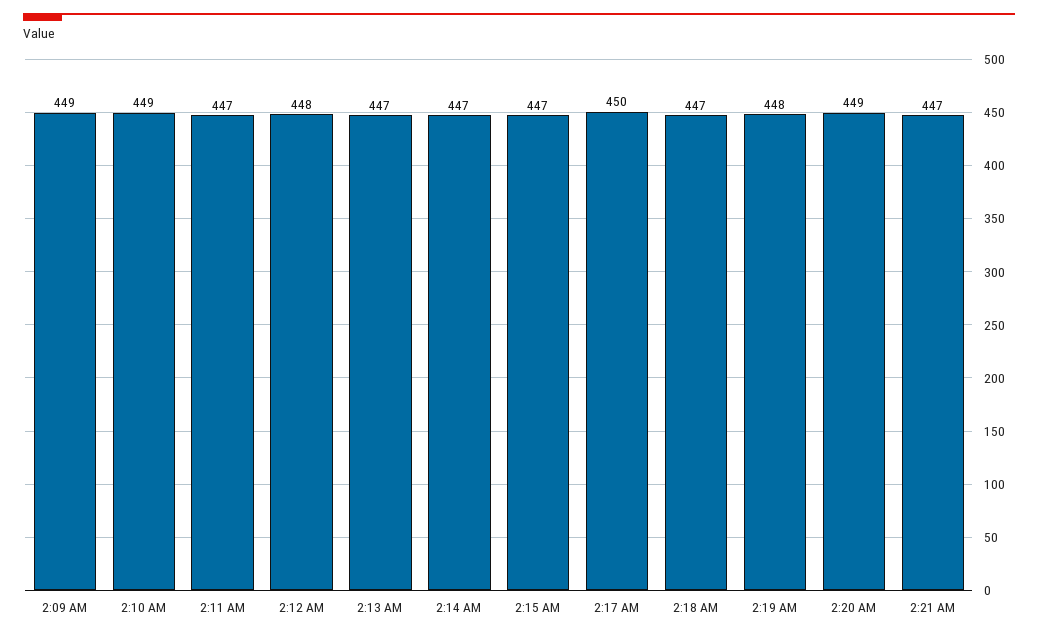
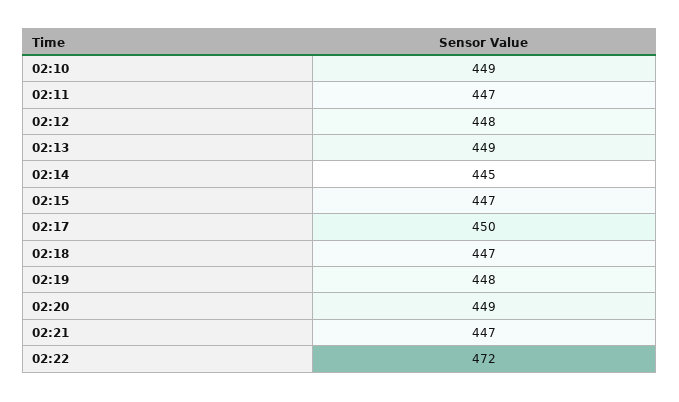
2:09 AM: 449 -> none
2:13 AM: 447 -> 449
2:14 AM: 447 -> 445
02:22: none -> 472

